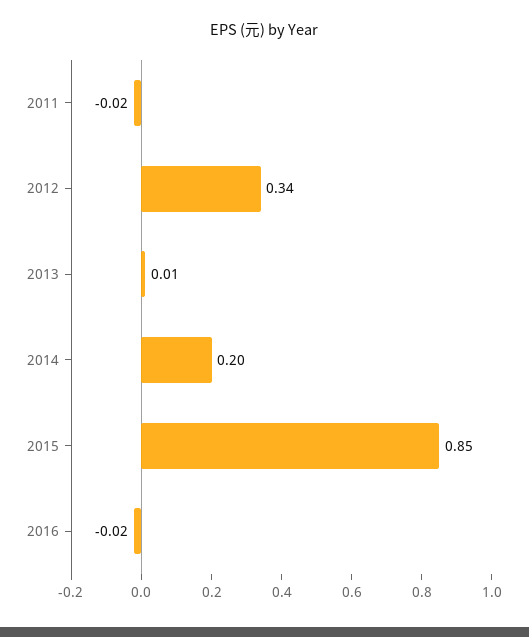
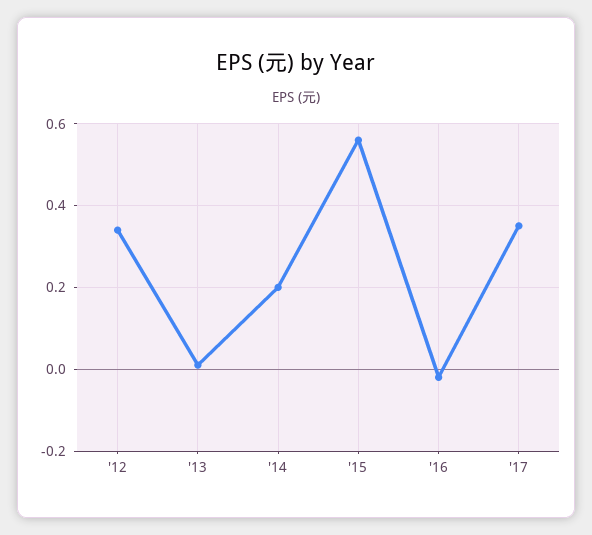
2011: -0.02 -> none
2015: 0.85 -> 0.55
'17: none -> 0.35

